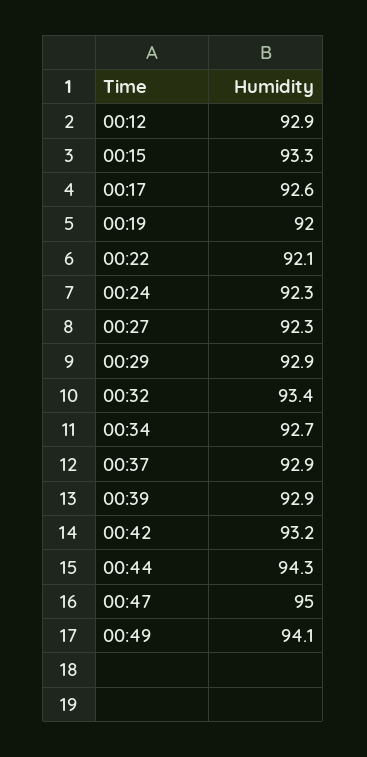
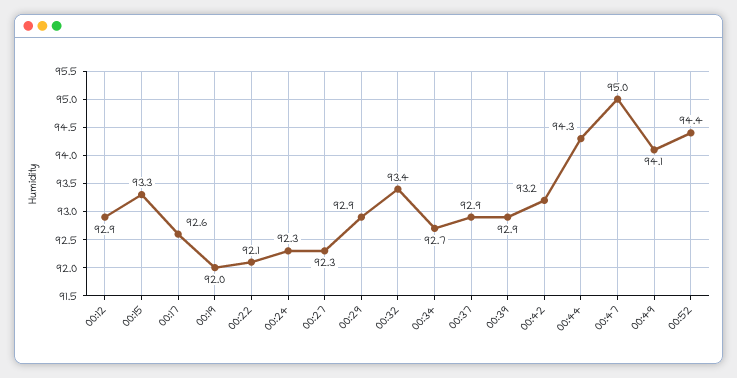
00:52: none -> 94.4

